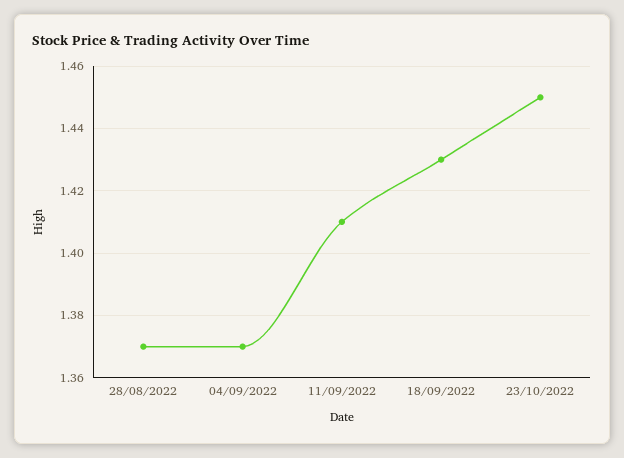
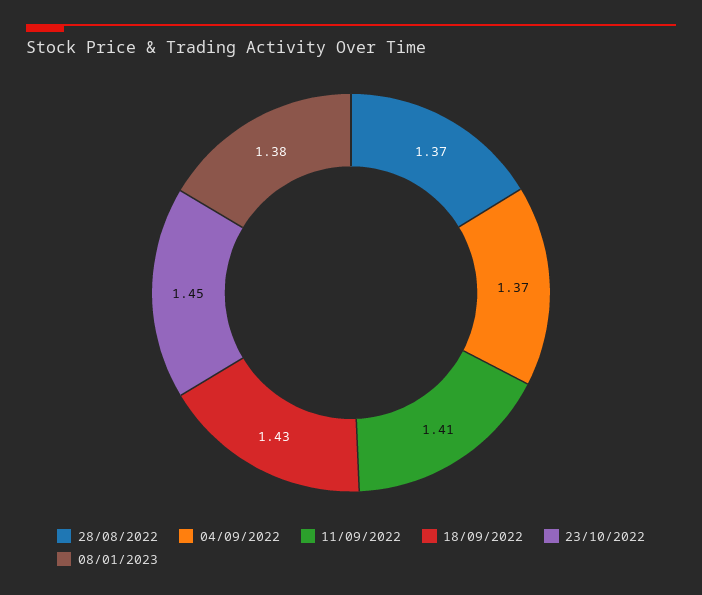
08/01/2023: none -> 1.38

